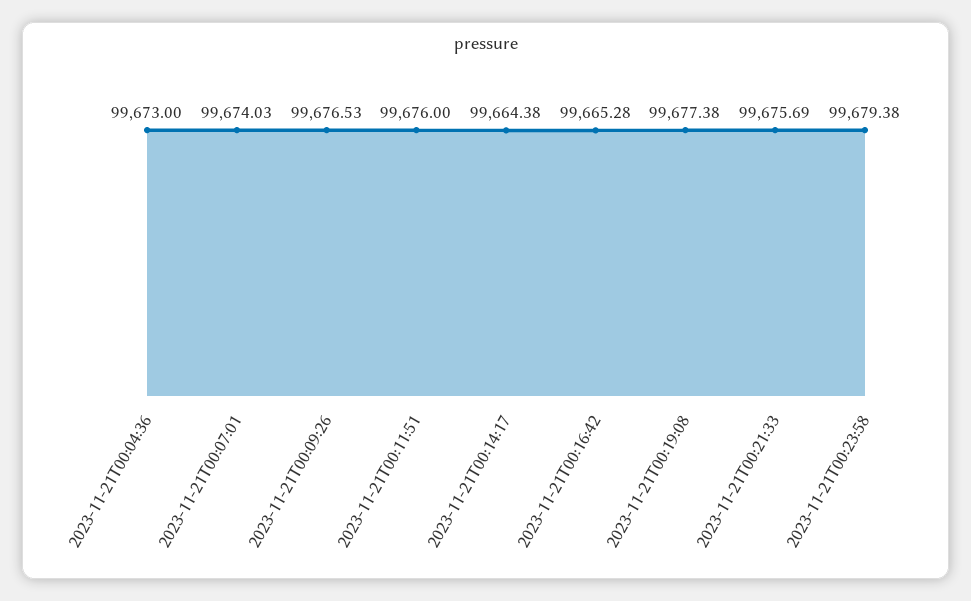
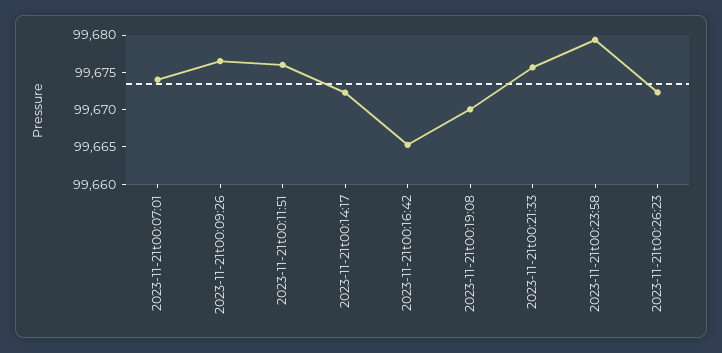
2023-11-21T00:04:36: 99673 -> none
2023-11-21T00:14:17: 99664.38 -> 99672.5
2023-11-21T00:19:08: 99677.38 -> 99670
2023-11-21t00:26:23: none -> 99672.5

